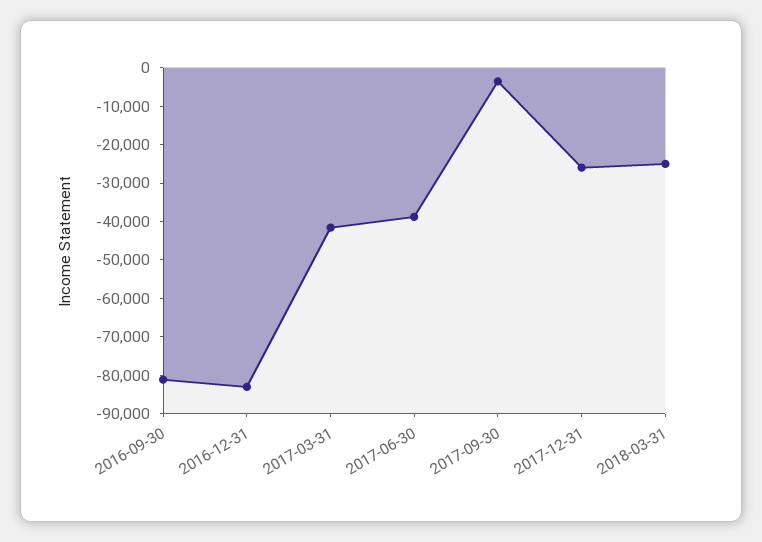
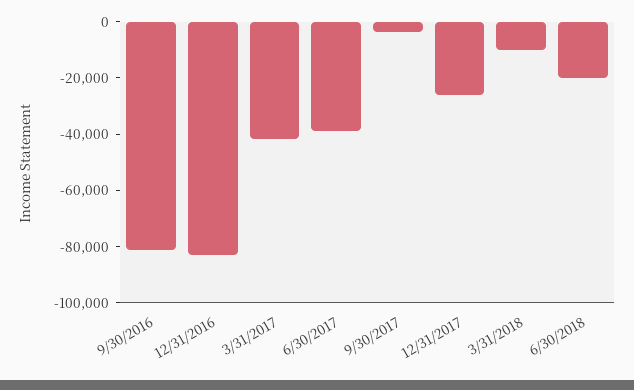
2018-03-31: -25000 -> -10000
6/30/2018: none -> -20000

